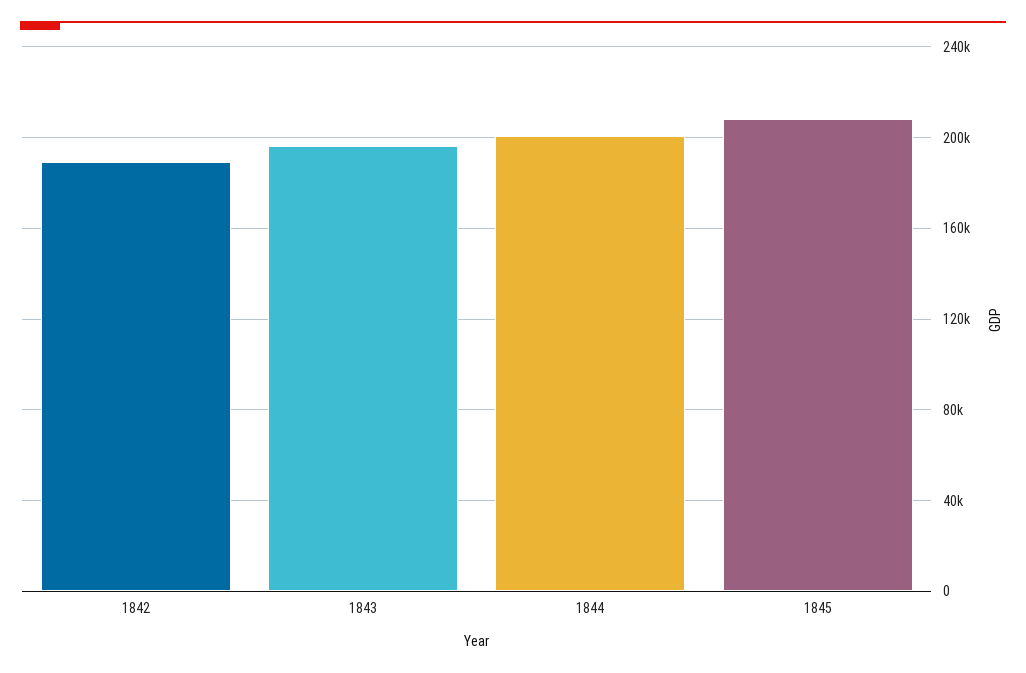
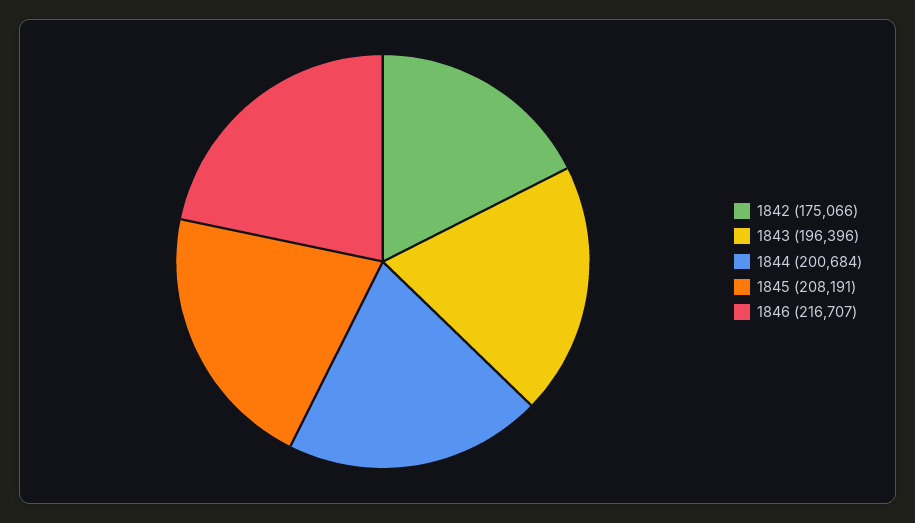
1842: 190000 -> 175066
1846: none -> 216707

